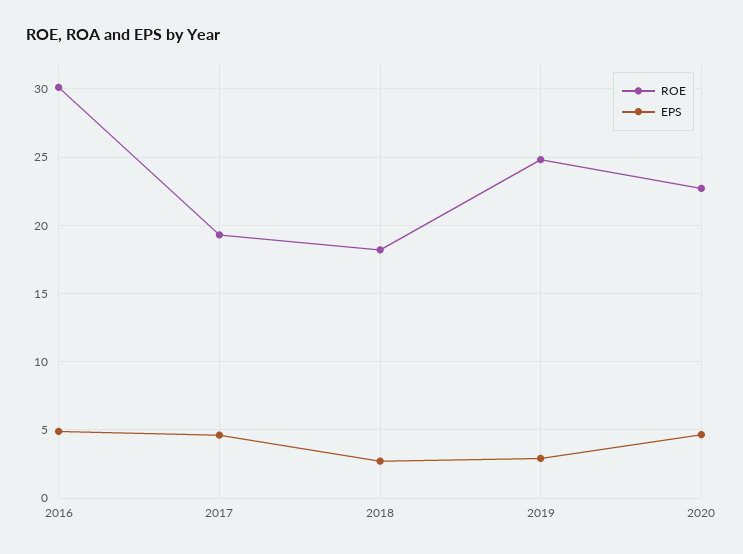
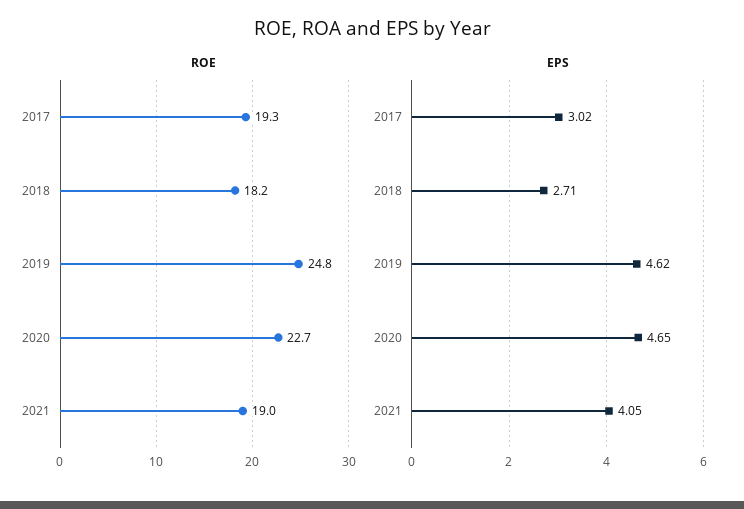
ROE, 2016: 30 -> none
EPS, 2016: 5 -> none
EPS, 2017: 4.5 -> 3.02
EPS, 2019: 3 -> 4.62
ROE, 2021: none -> 19
EPS, 2021: none -> 4.05

